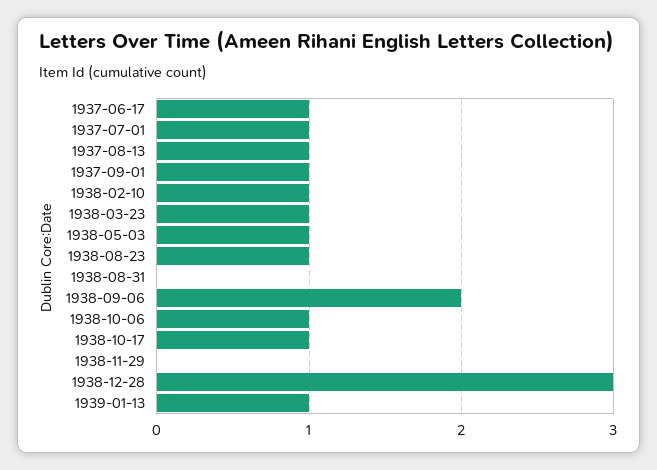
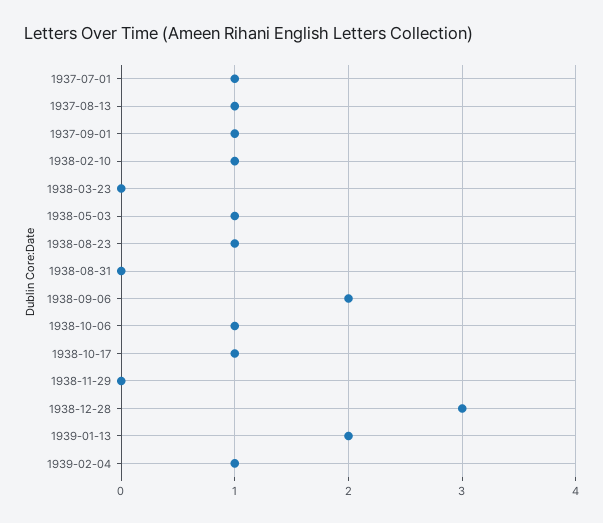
1937-06-17: 1 -> none
1938-03-23: 1 -> 0
1939-01-13: 1 -> 2
1939-02-04: none -> 1

